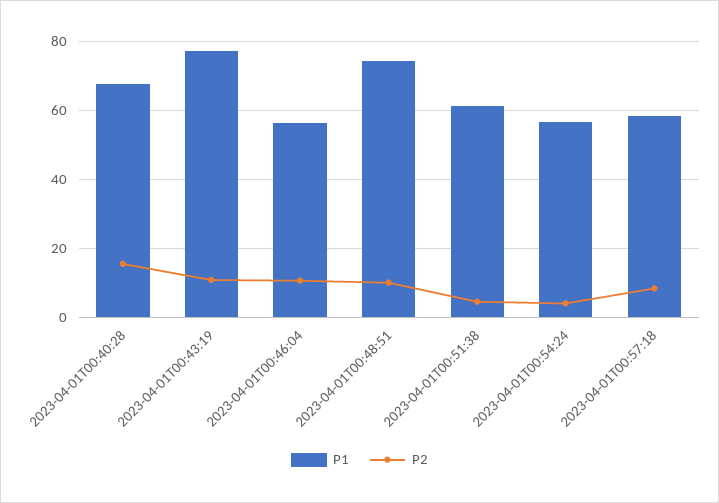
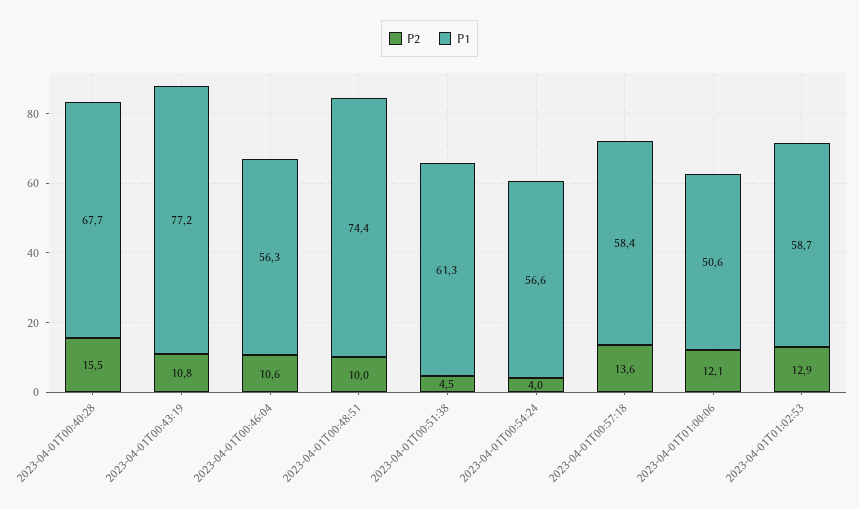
P2, 2023-04-01T00:57:18: 8 -> 13.6
P2, 2023-04-01T01:00:06: none -> 12.1
P1, 2023-04-01T01:00:06: none -> 50.6
P2, 2023-04-01T01:02:53: none -> 12.9
P1, 2023-04-01T01:02:53: none -> 58.7

